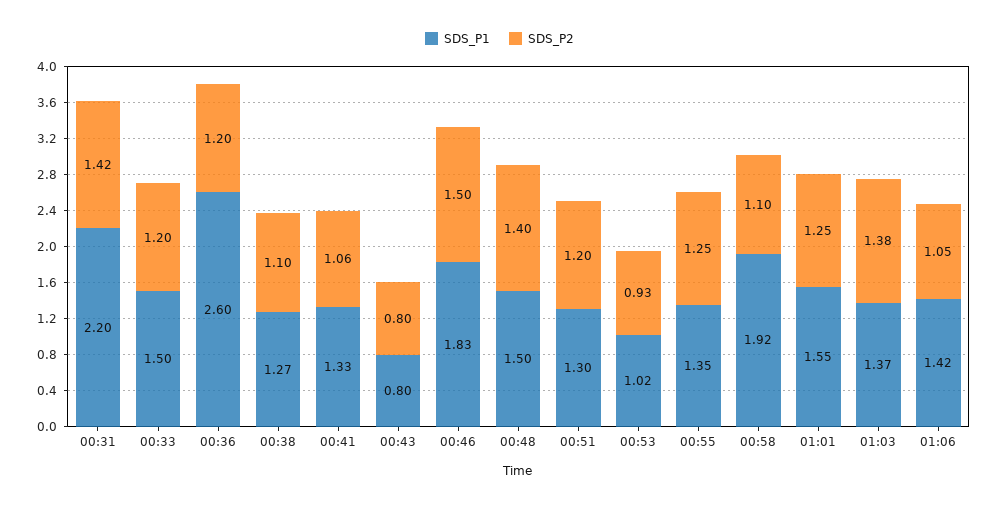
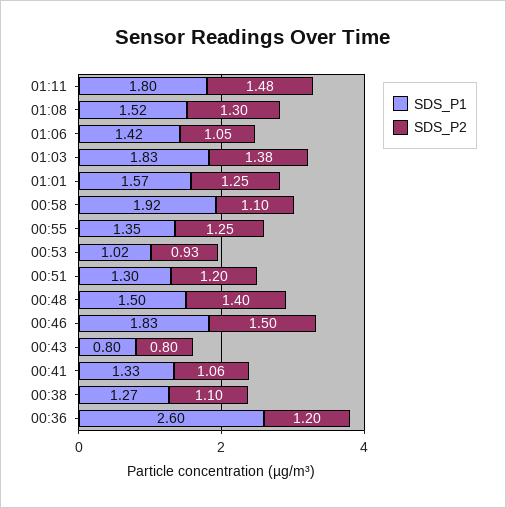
SDS_P1, 00:31: 2.2 -> none
SDS_P2, 00:31: 1.42 -> none
SDS_P1, 00:33: 1.5 -> none
SDS_P2, 00:33: 1.2 -> none
SDS_P1, 01:01: 1.55 -> 1.57
SDS_P1, 01:03: 1.37 -> 1.83
SDS_P1, 01:11: none -> 1.8
SDS_P2, 01:11: none -> 1.48
SDS_P1, 01:08: none -> 1.52
SDS_P2, 01:08: none -> 1.3

